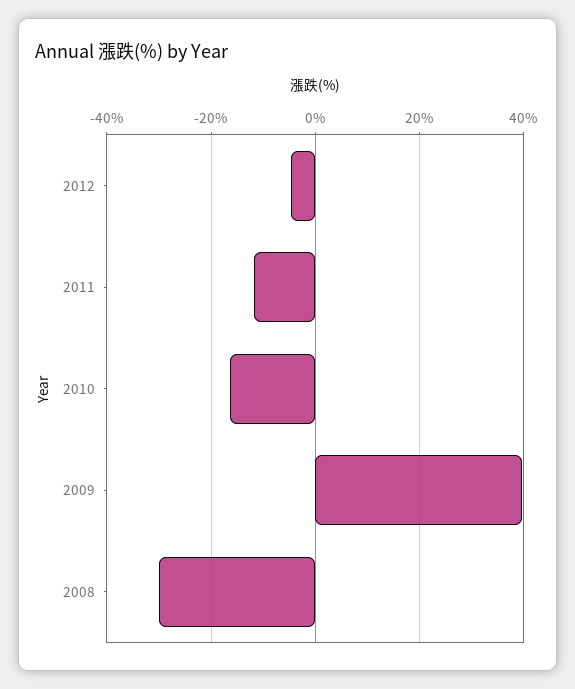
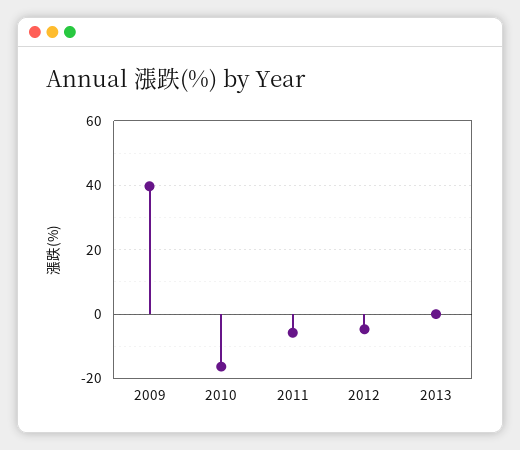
2011: -12 -> -6
2008: -30 -> none
2013: none -> 0

